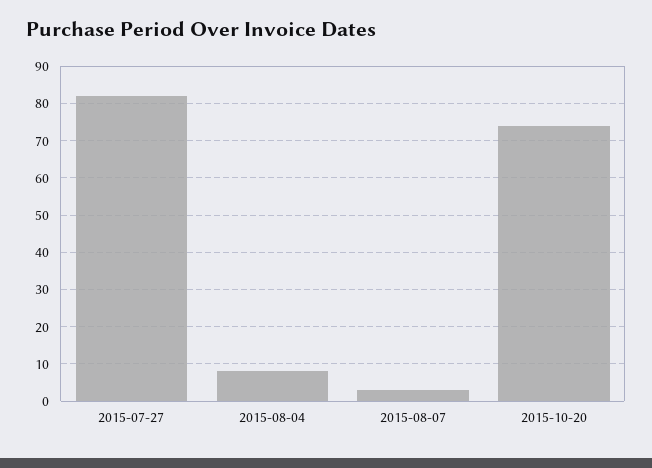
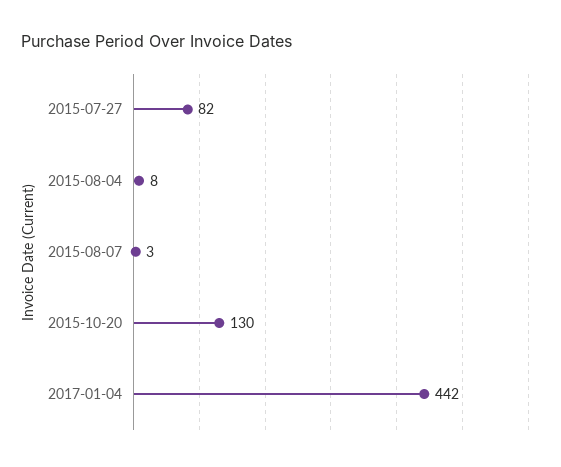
2015-10-20: 75 -> 130
2017-01-04: none -> 442

